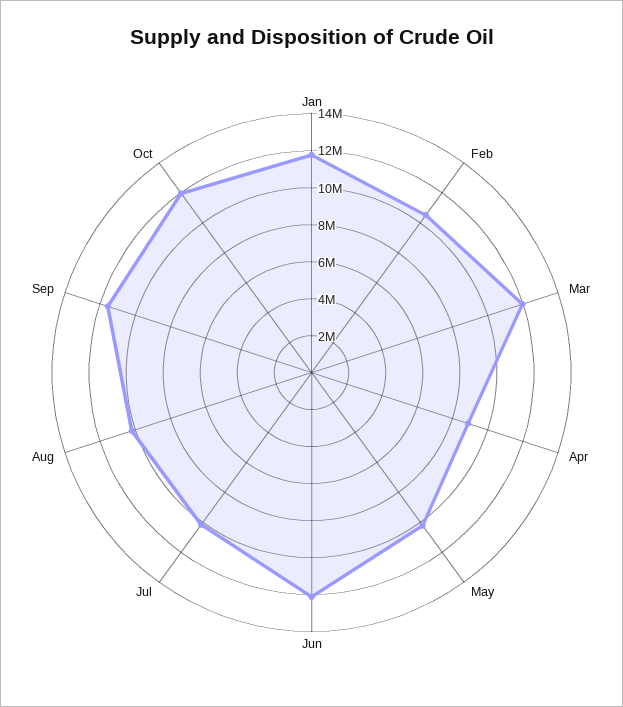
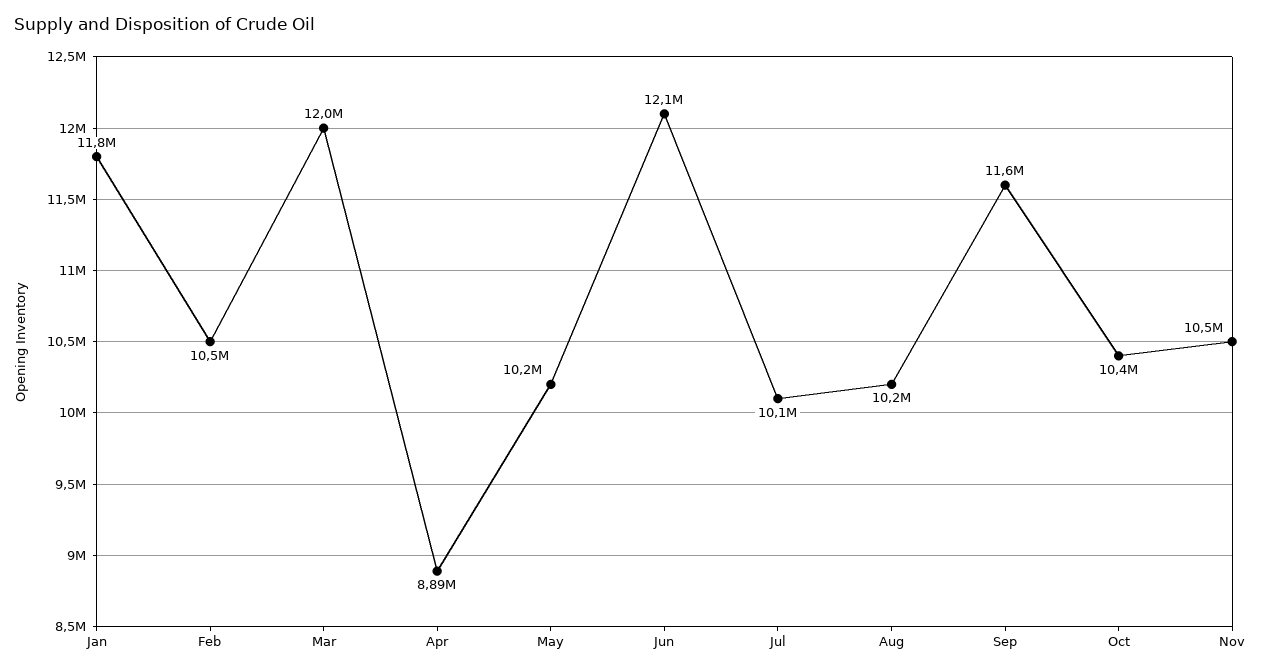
Oct: 12000000 -> 10400000
Nov: none -> 10500000

